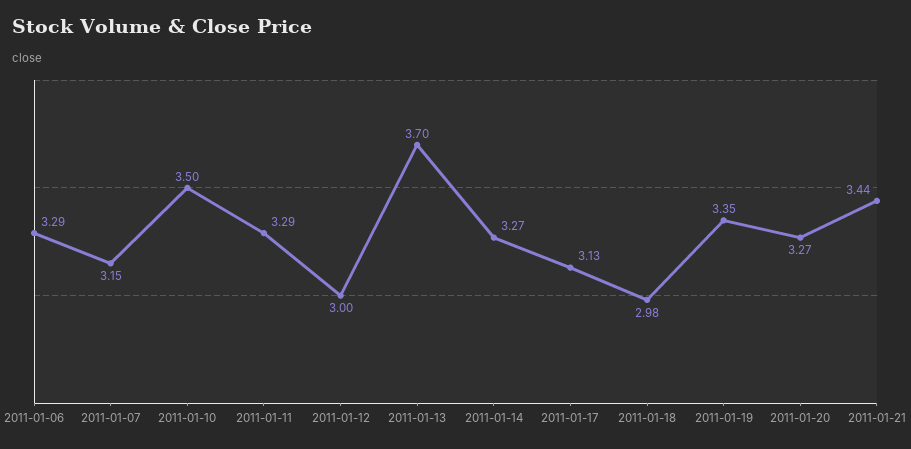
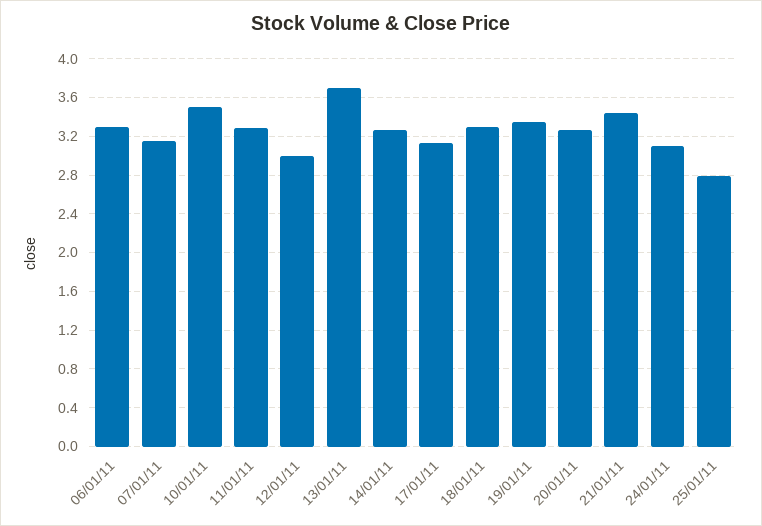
2011-01-18: 2.98 -> 3.3
24/01/11: none -> 3.1
25/01/11: none -> 2.8

